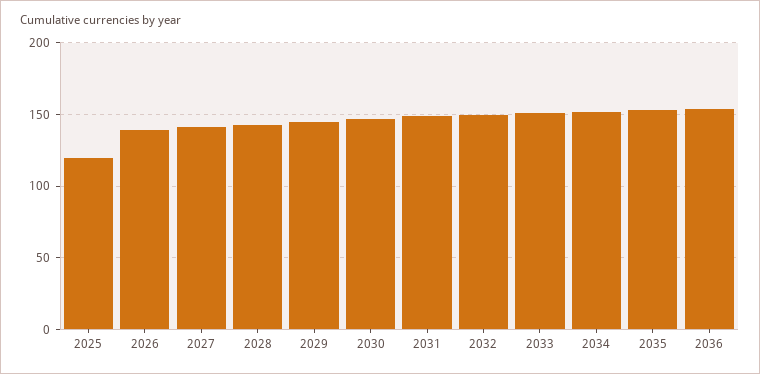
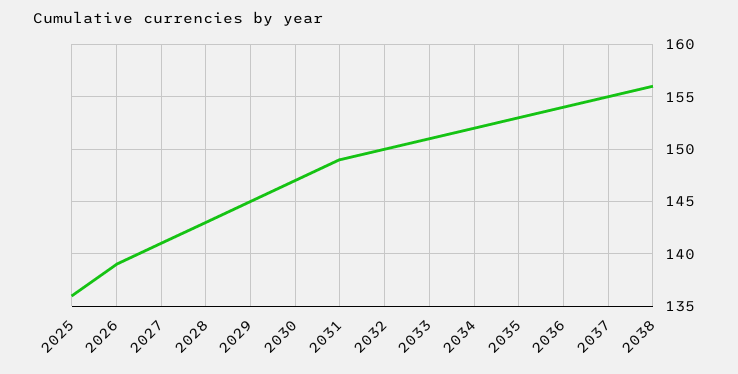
2025: 120 -> 136
2037: none -> 155
2038: none -> 156

